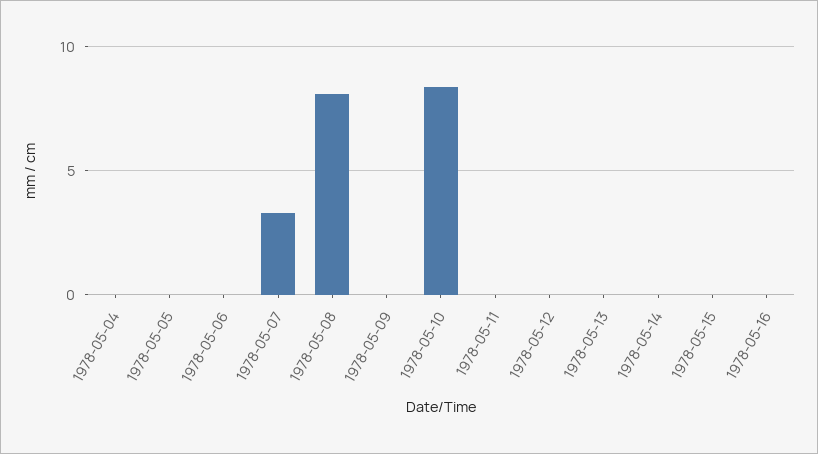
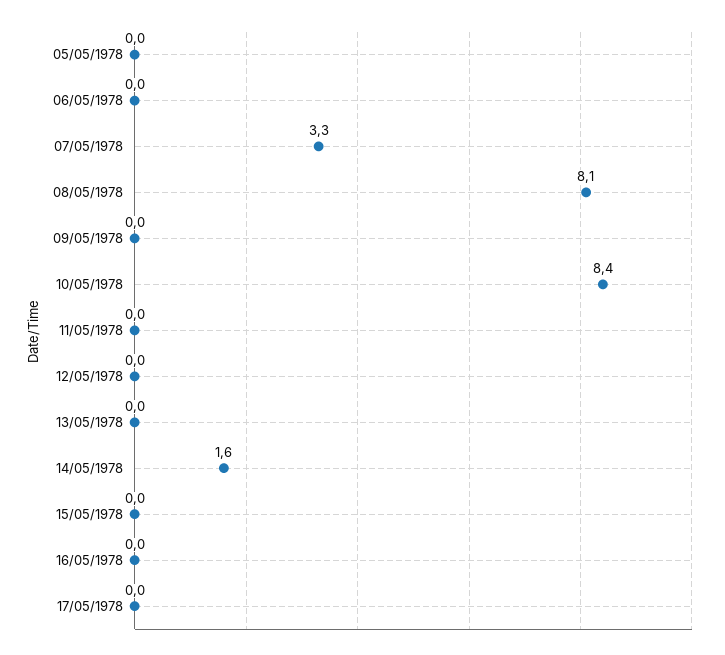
1978-05-04: 0 -> none
1978-05-14: 0 -> 1.6
17/05/1978: none -> 0

